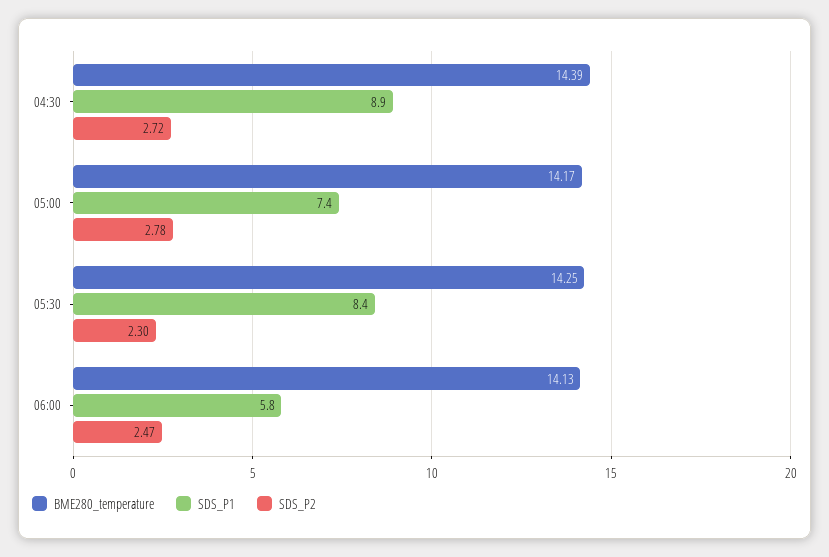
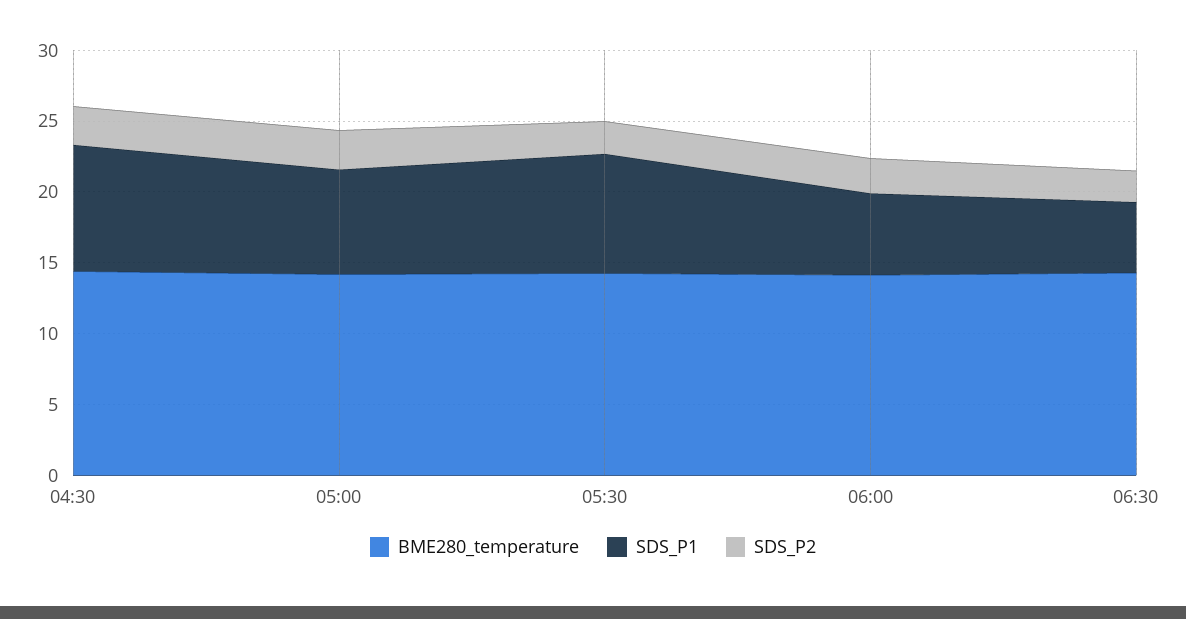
BME280_temperature, 06:30: none -> 14
SDS_P1, 06:30: none -> 5
SDS_P2, 06:30: none -> 2

